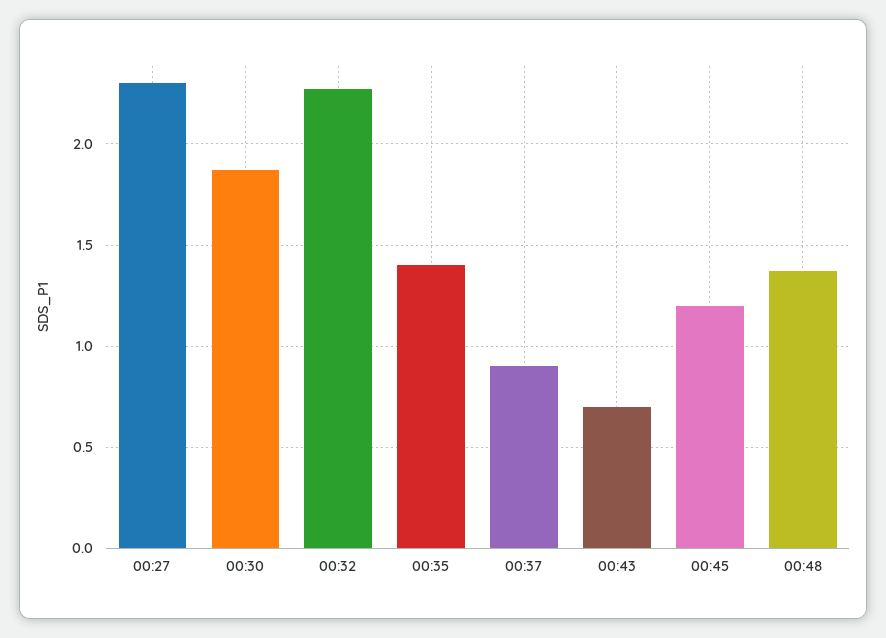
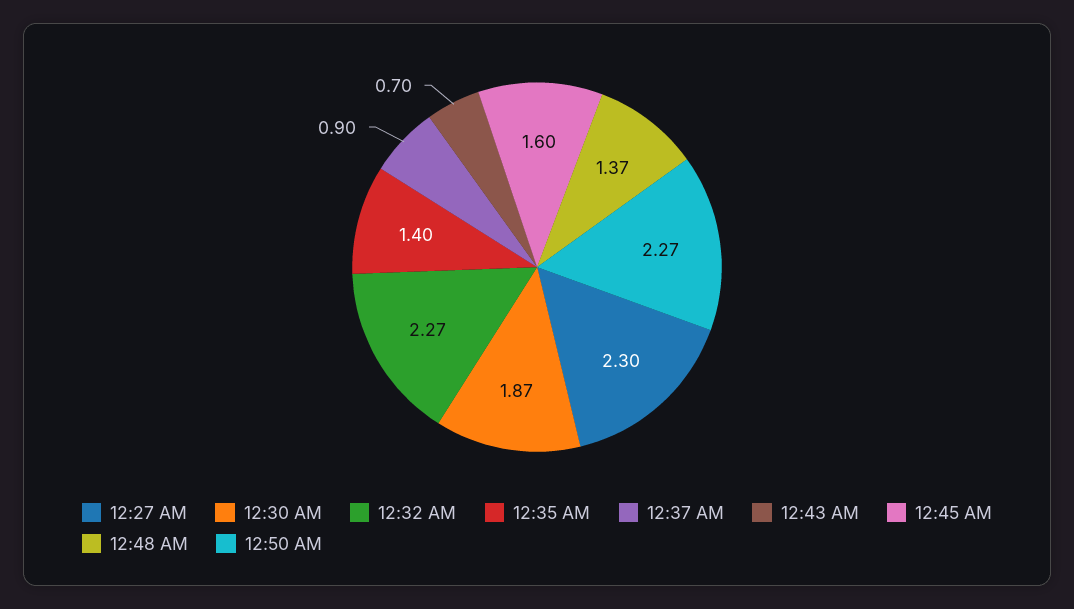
00:45: 1.2 -> 1.6
12:50 AM: none -> 2.27

